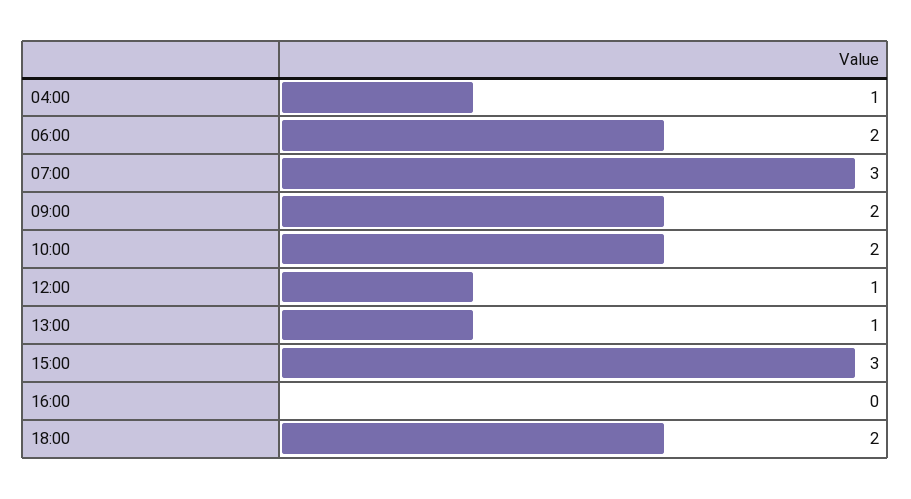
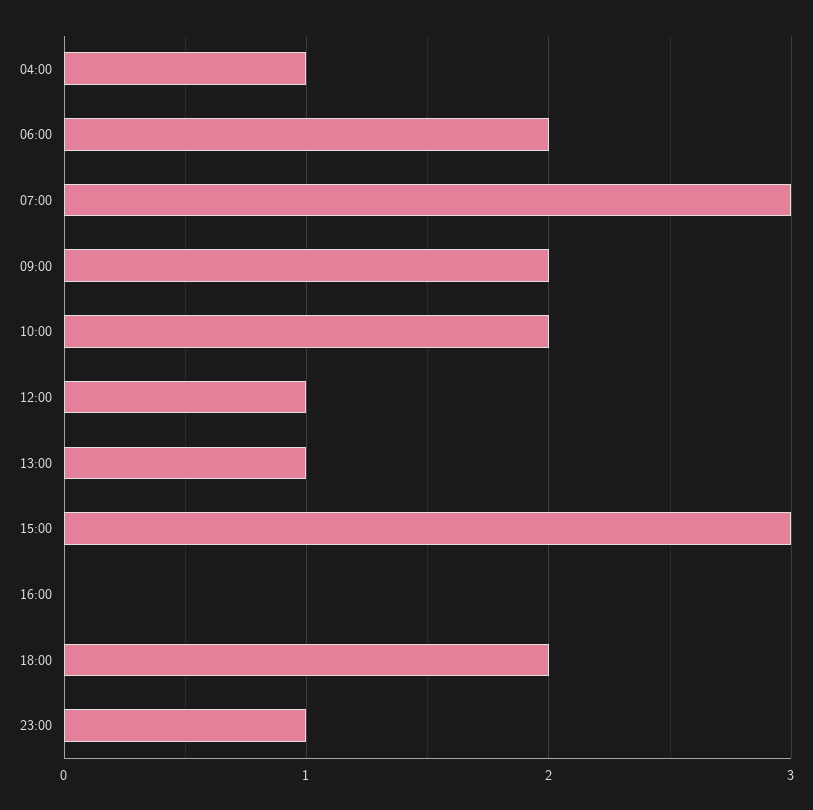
23:00: none -> 1

